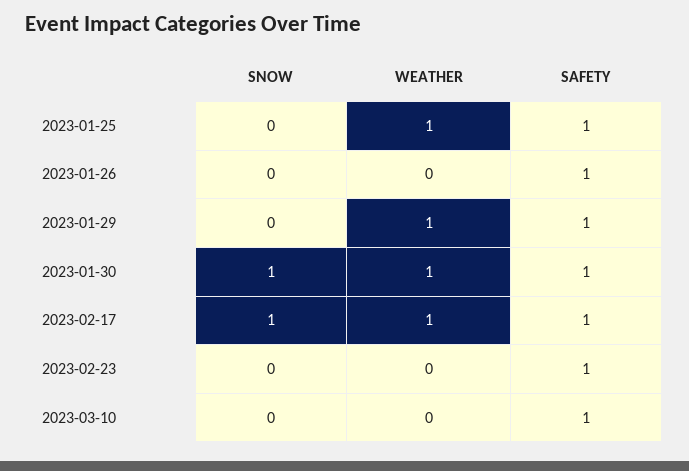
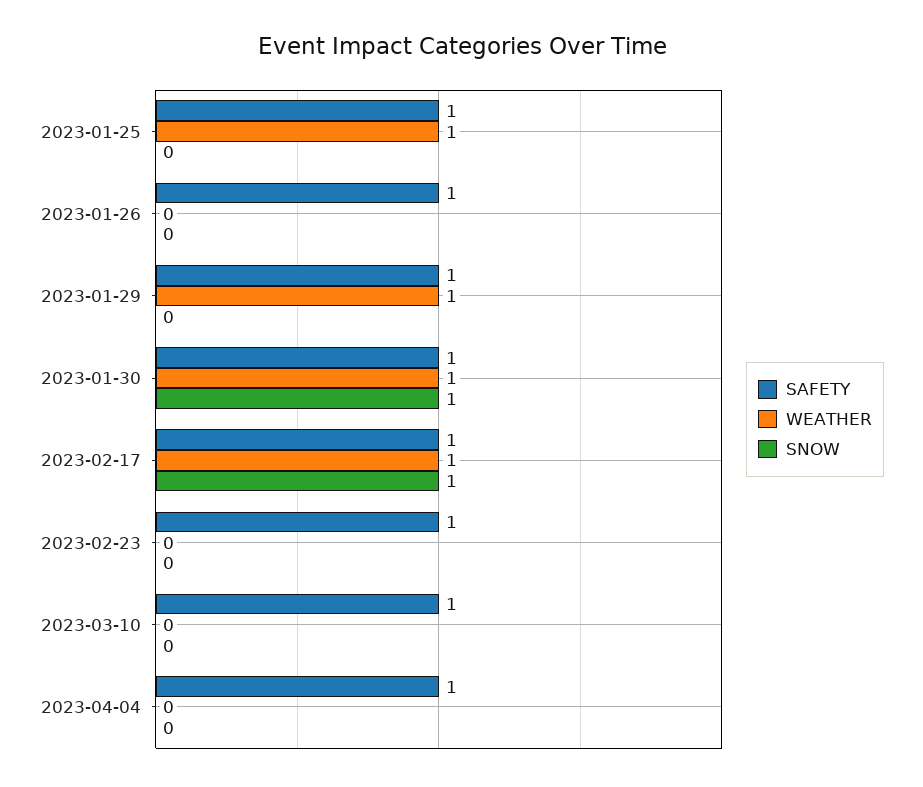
SAFETY, 2023-04-04: none -> 1
WEATHER, 2023-04-04: none -> 0
SNOW, 2023-04-04: none -> 0

